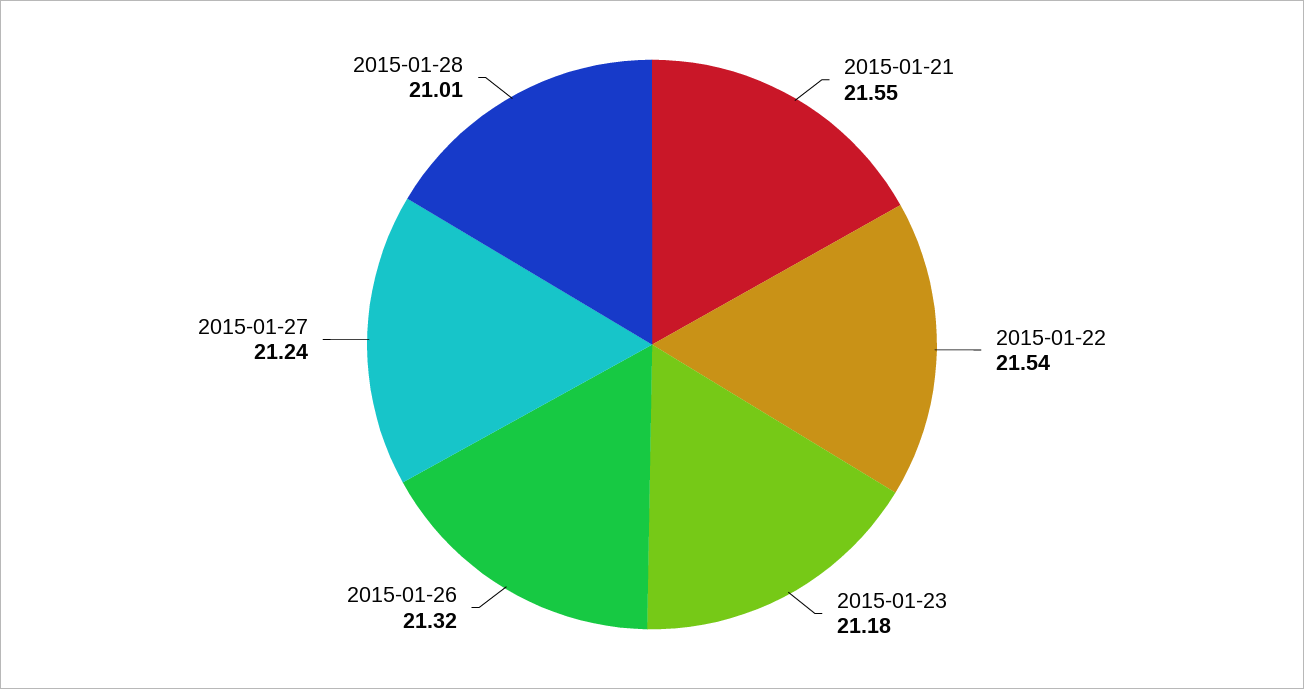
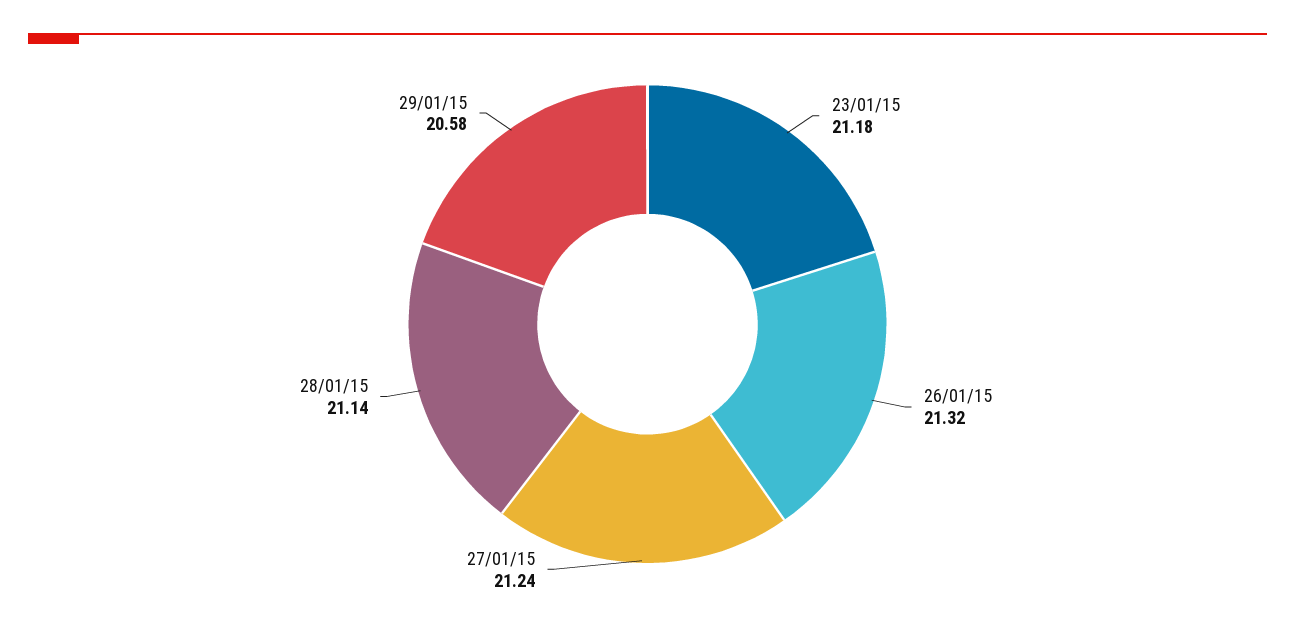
2015-01-21: 21.55 -> none
2015-01-22: 21.54 -> none
2015-01-28: 21.01 -> 21.14
29/01/15: none -> 20.58

